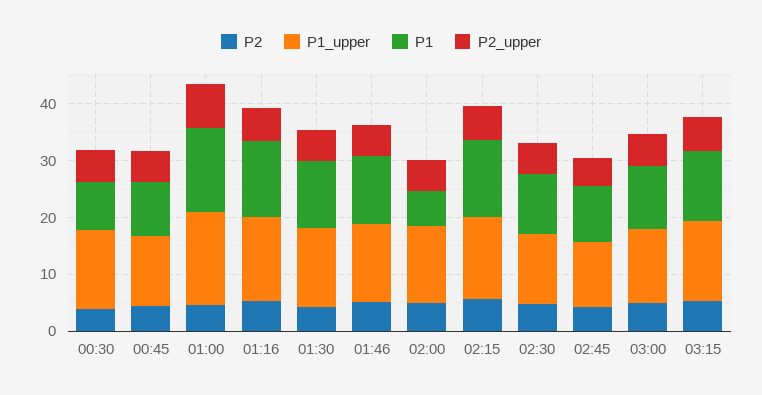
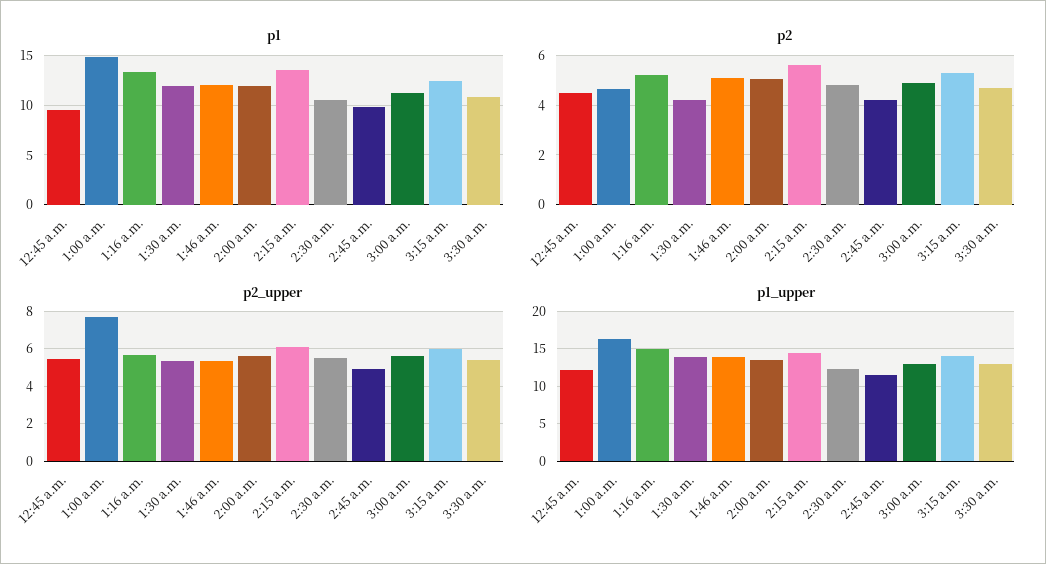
P2, 00:30: 4 -> none
P1_upper, 00:30: 14 -> none
P1, 00:30: 8 -> none
P2_upper, 00:30: 6 -> none
P1, 02:00: 6 -> 12
P1, 3:30 a.m.: none -> 11
P2, 3:30 a.m.: none -> 4.75
P2_upper, 3:30 a.m.: none -> 5.5
P1_upper, 3:30 a.m.: none -> 13

